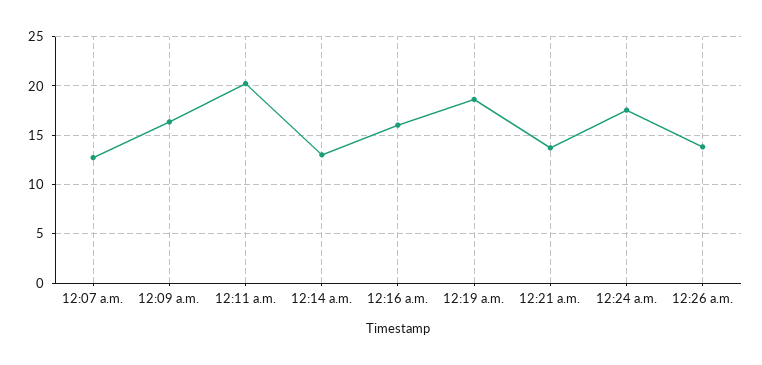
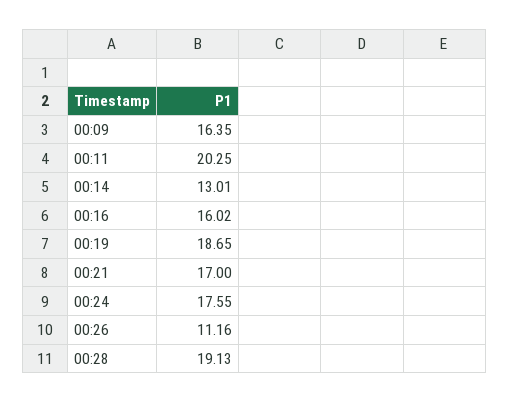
12:07 a.m.: 13 -> none
12:21 a.m.: 14 -> 17
12:26 a.m.: 14 -> 11.16
00:28: none -> 19.13

